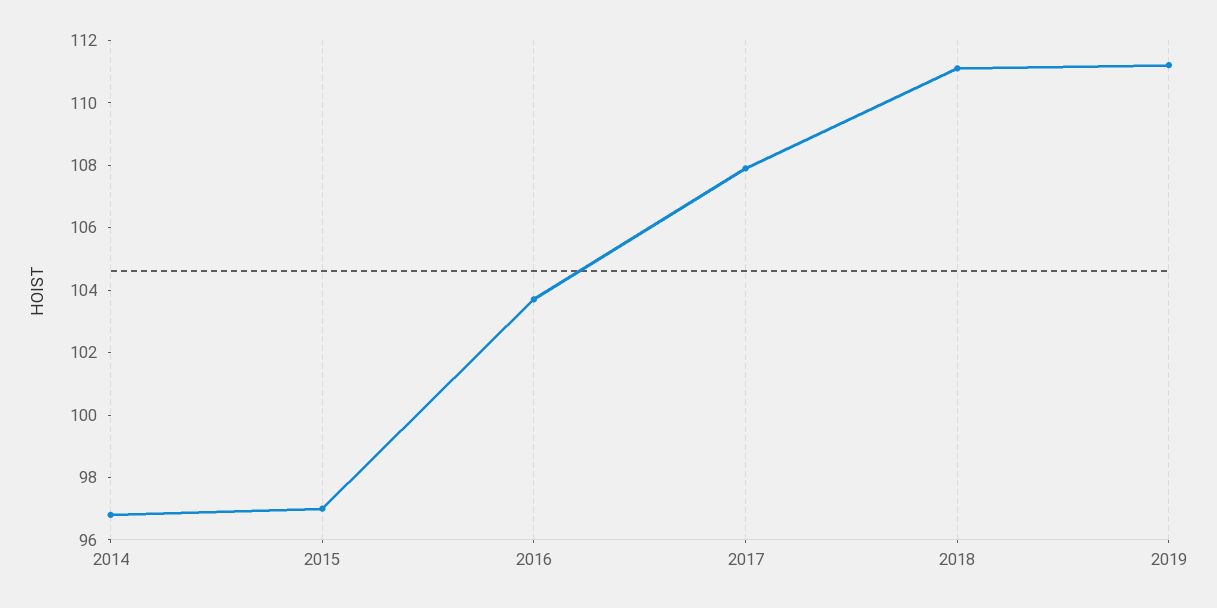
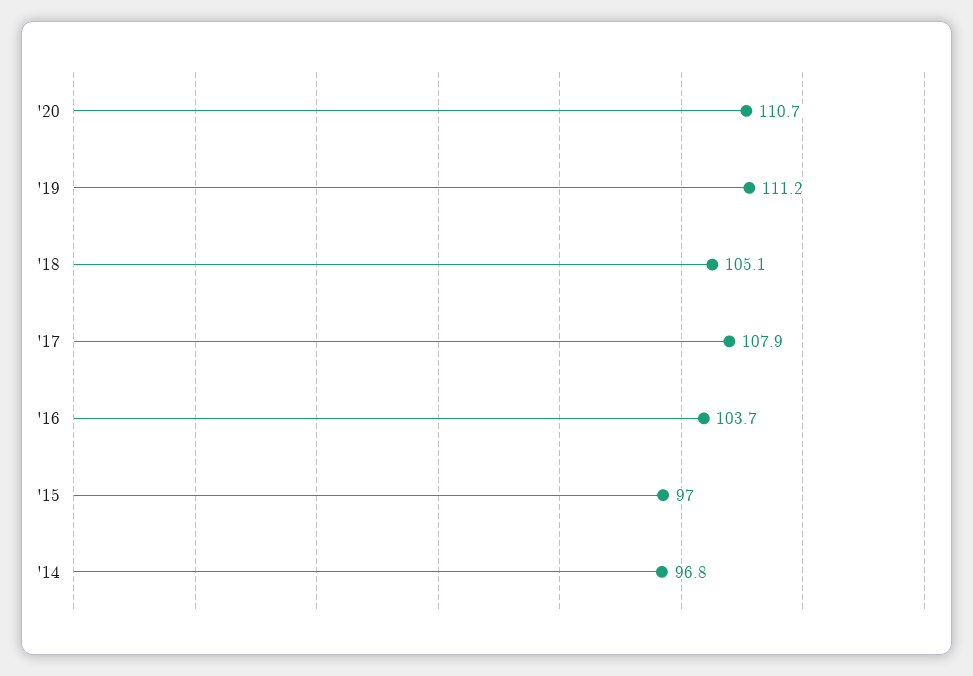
2018: 111 -> 105.1
'20: none -> 110.7

